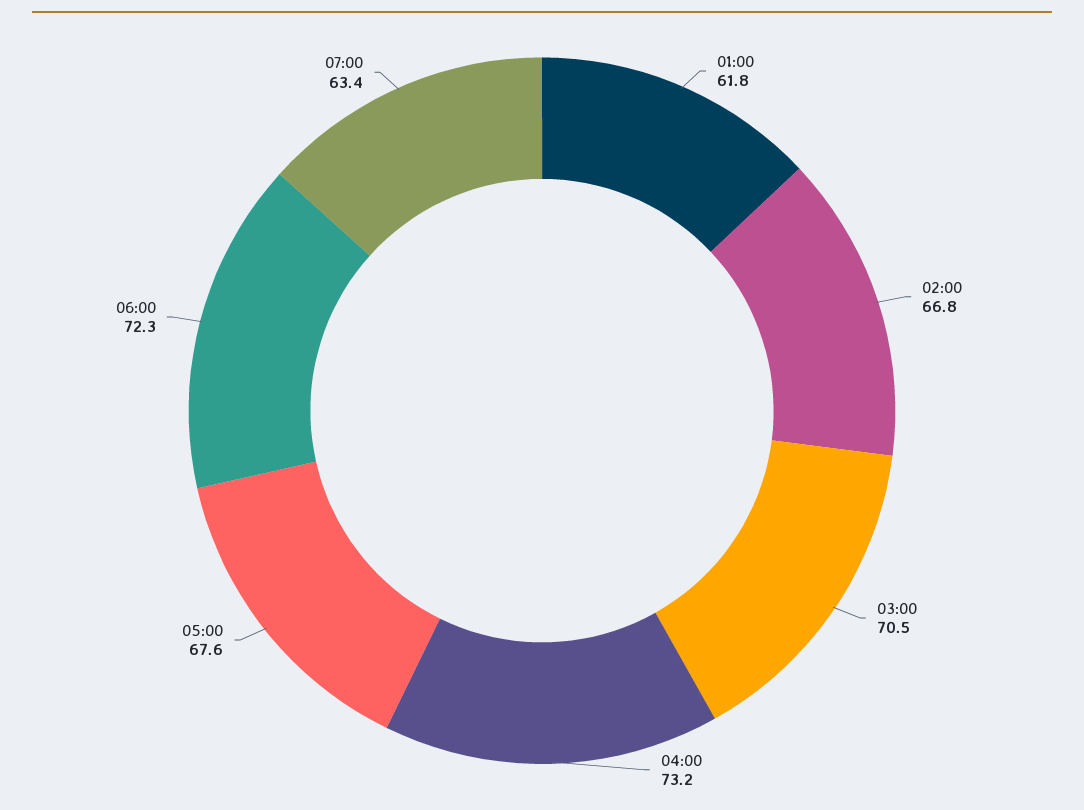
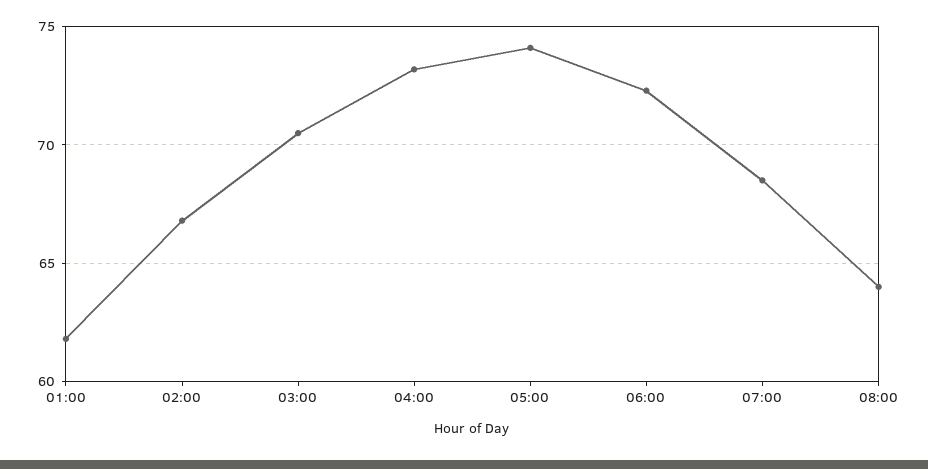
05:00: 67.6 -> 74
07:00: 63.4 -> 68.5
08:00: none -> 64

